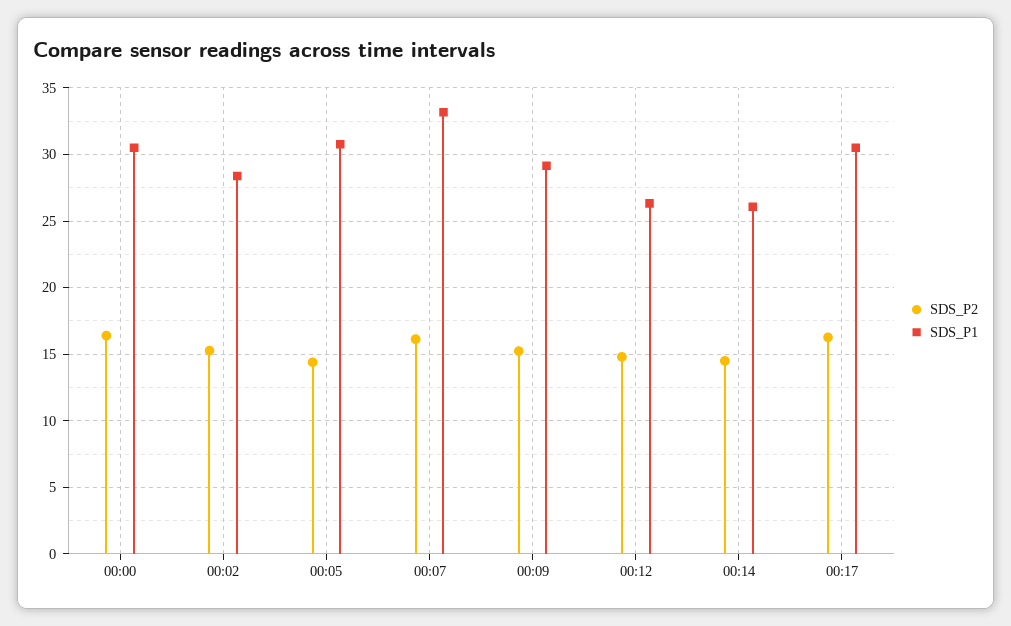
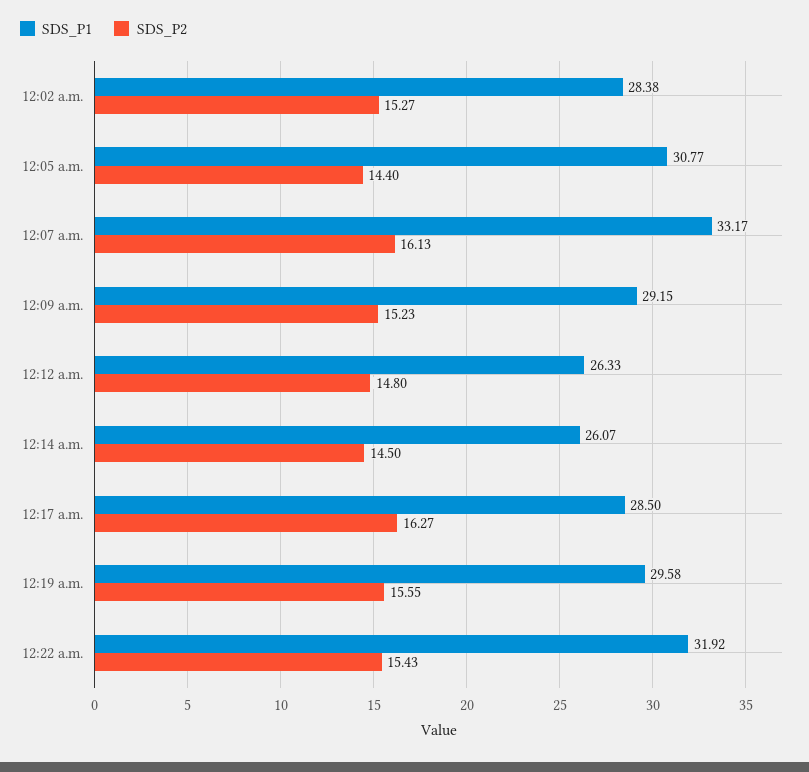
SDS_P2, 00:00: 16.5 -> none
SDS_P1, 00:00: 30.5 -> none
SDS_P1, 00:17: 30.5 -> 28.5
SDS_P1, 12:19 a.m.: none -> 29.58
SDS_P2, 12:19 a.m.: none -> 15.55
SDS_P1, 12:22 a.m.: none -> 31.92
SDS_P2, 12:22 a.m.: none -> 15.43

